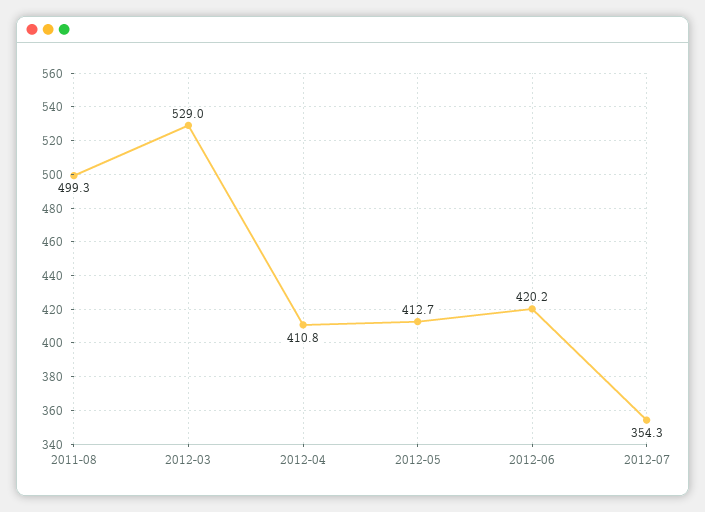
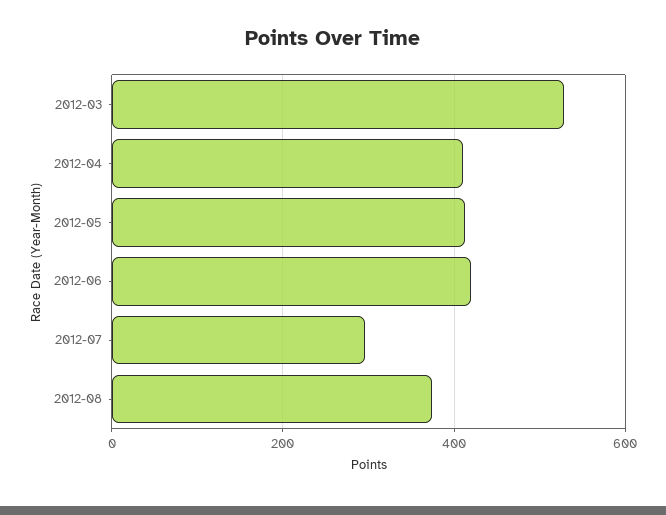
2011-08: 499.3 -> none
2012-07: 354.3 -> 300
2012-08: none -> 380

